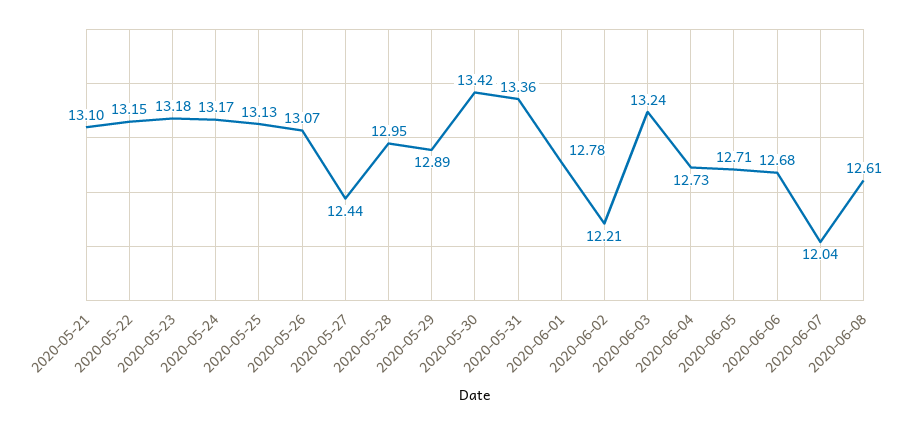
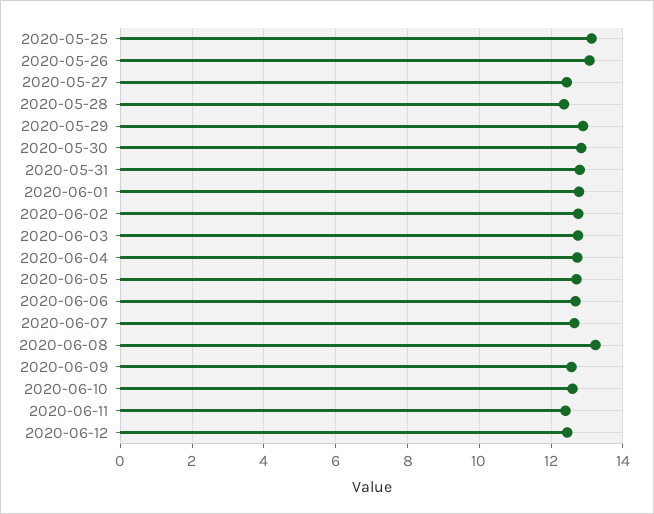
2020-05-21: 13.1 -> none
2020-05-22: 13.15 -> none
2020-05-23: 13.18 -> none
2020-05-24: 13.17 -> none
2020-05-28: 12.95 -> 12.4
2020-05-30: 13.42 -> 12.8
2020-05-31: 13.36 -> 12.8
2020-06-02: 12.21 -> 12.8
2020-06-03: 13.24 -> 12.8
2020-06-07: 12.04 -> 12.6
2020-06-08: 12.61 -> 13.2
2020-06-09: none -> 12.6
2020-06-10: none -> 12.6
2020-06-11: none -> 12.4
2020-06-12: none -> 12.4

